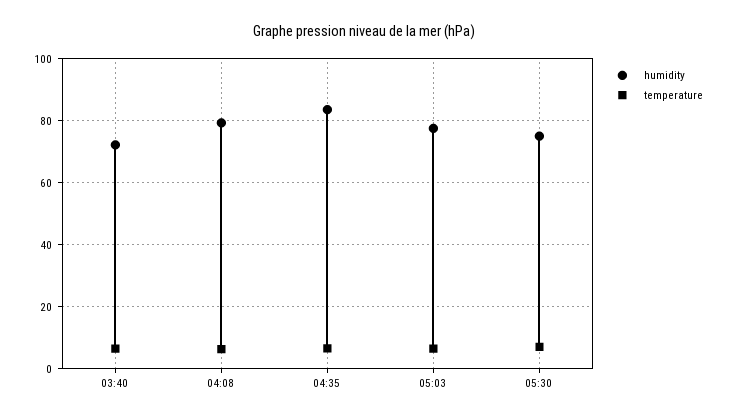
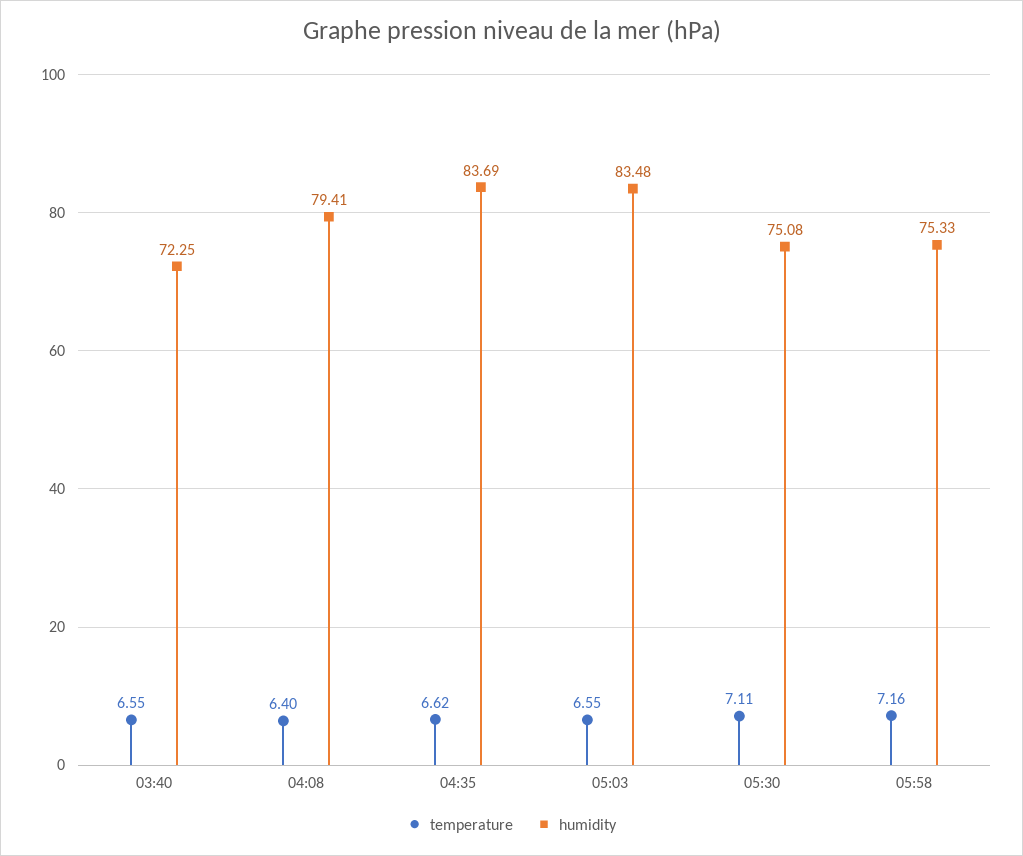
humidity, 05:03: 78 -> 83.48
temperature, 05:58: none -> 7.16
humidity, 05:58: none -> 75.33

